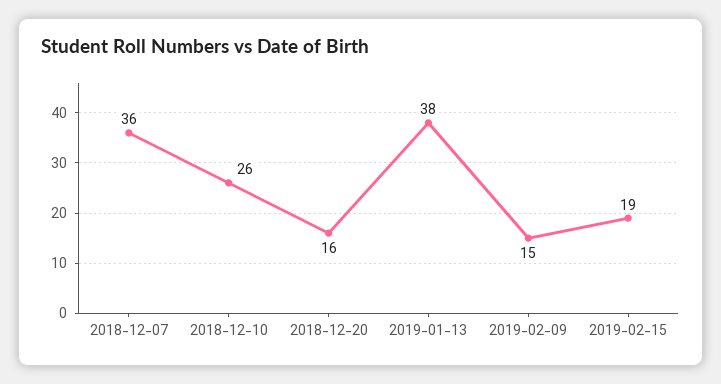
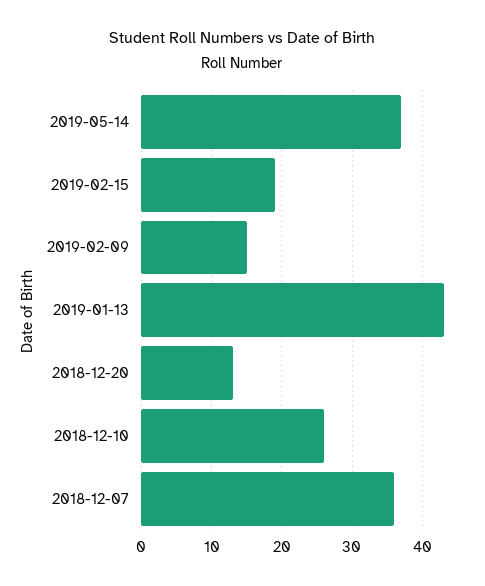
2018-12-20: 16 -> 13
2019-01-13: 38 -> 43
2019-05-14: none -> 37

